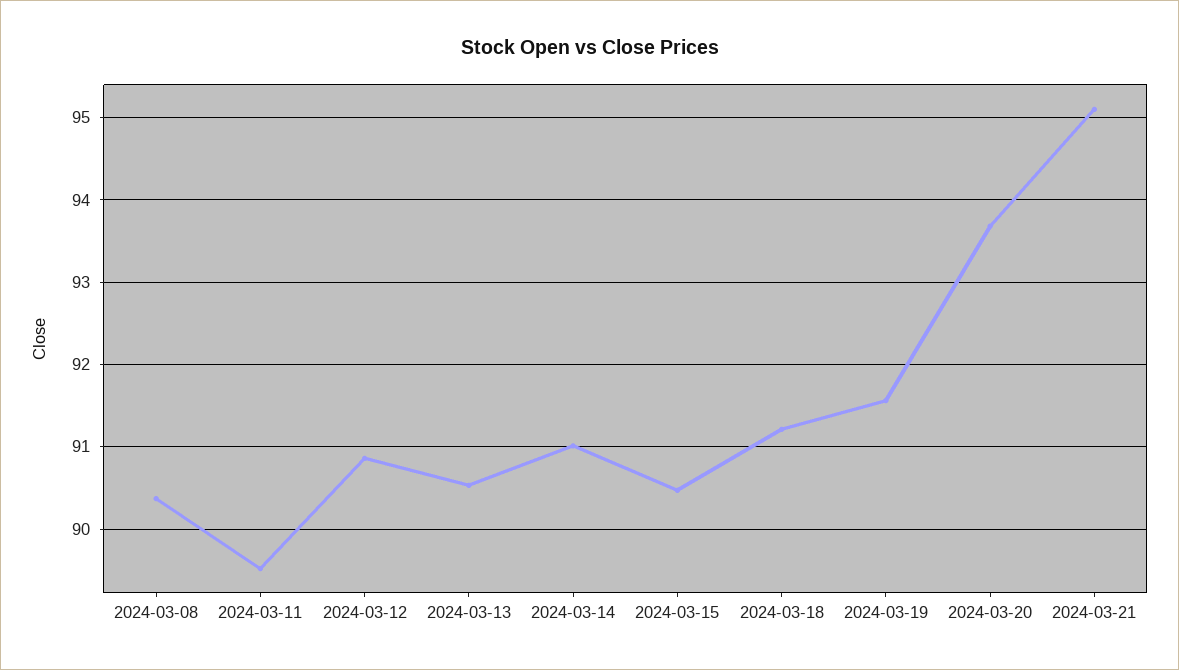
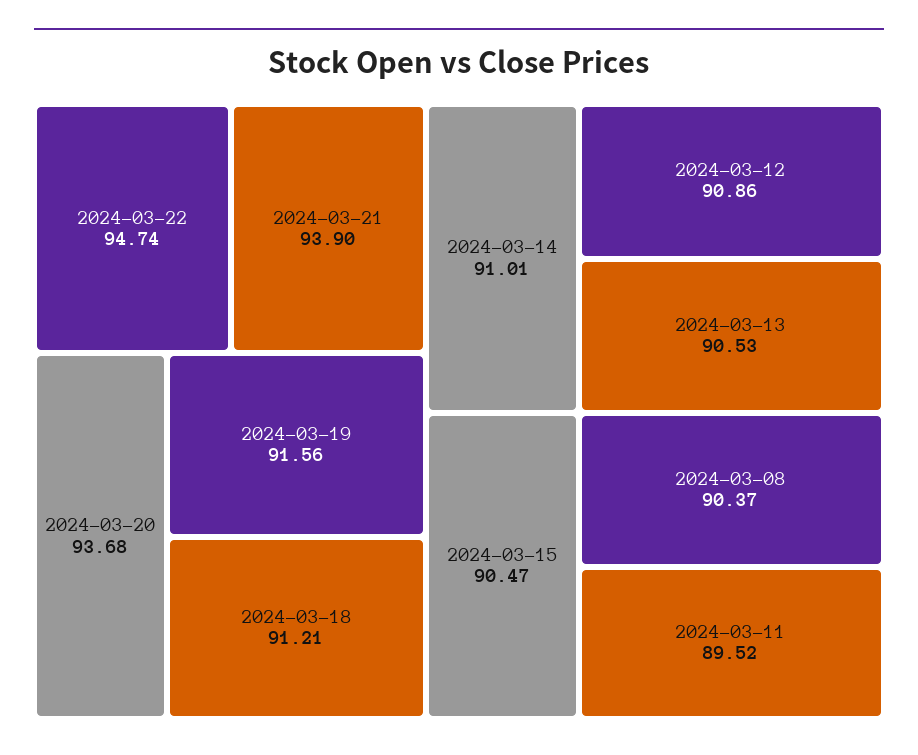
2024-03-21: 95.1 -> 93.9
2024-03-22: none -> 94.74

